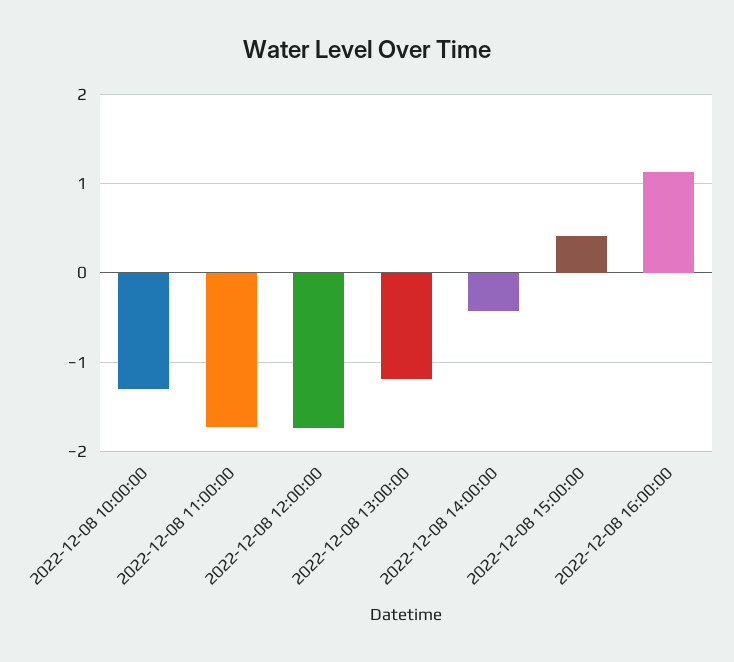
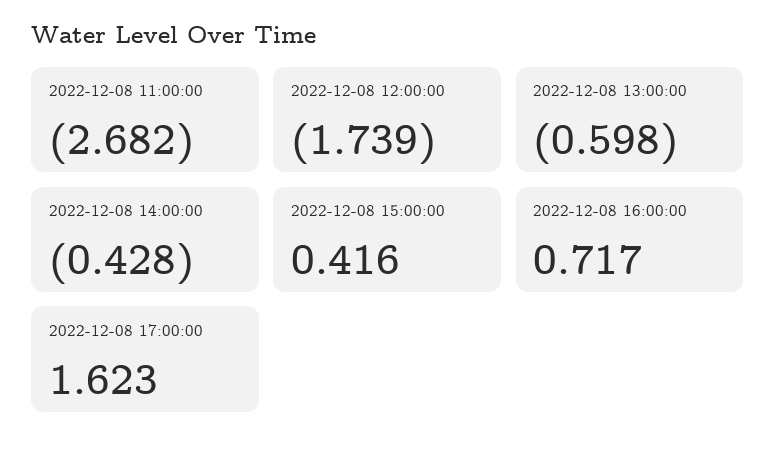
2022-12-08 10:00:00: -1.3 -> none
2022-12-08 11:00:00: -1.7 -> -2.682
2022-12-08 13:00:00: -1.2 -> -0.598
2022-12-08 16:00:00: 1.1 -> 0.717
2022-12-08 17:00:00: none -> 1.623

